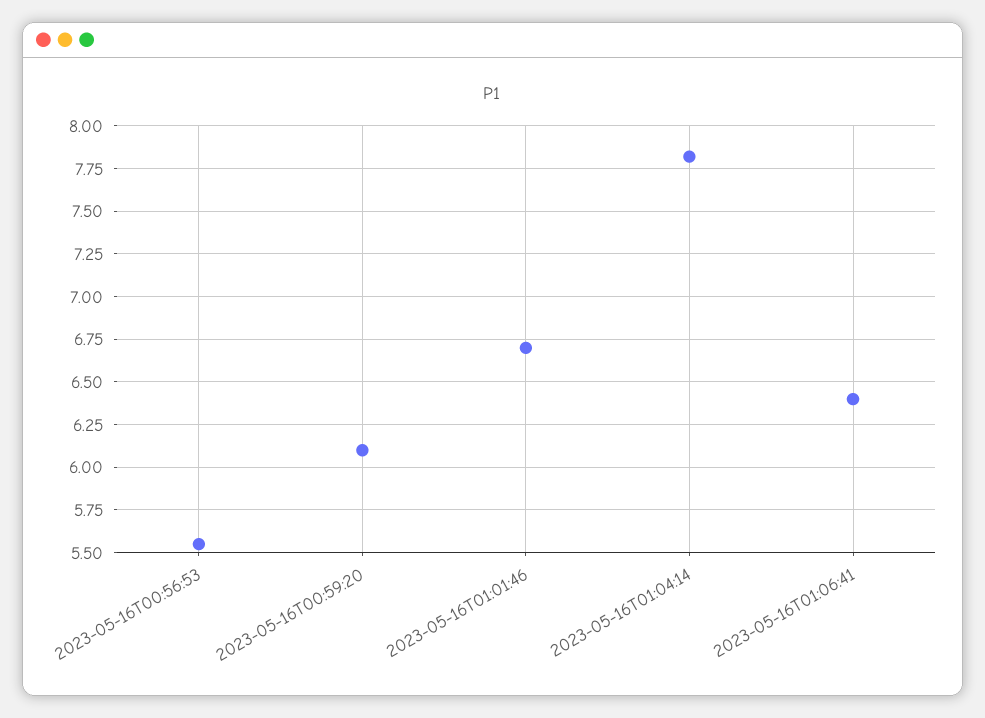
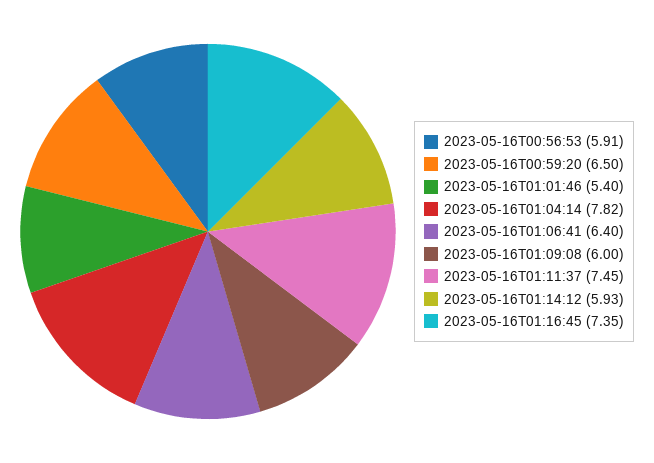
2023-05-16T00:56:53: 5.55 -> 5.91
2023-05-16T00:59:20: 6.1 -> 6.5
2023-05-16T01:01:46: 6.7 -> 5.4
2023-05-16T01:09:08: none -> 6
2023-05-16T01:11:37: none -> 7.45
2023-05-16T01:14:12: none -> 5.93
2023-05-16T01:16:45: none -> 7.35

